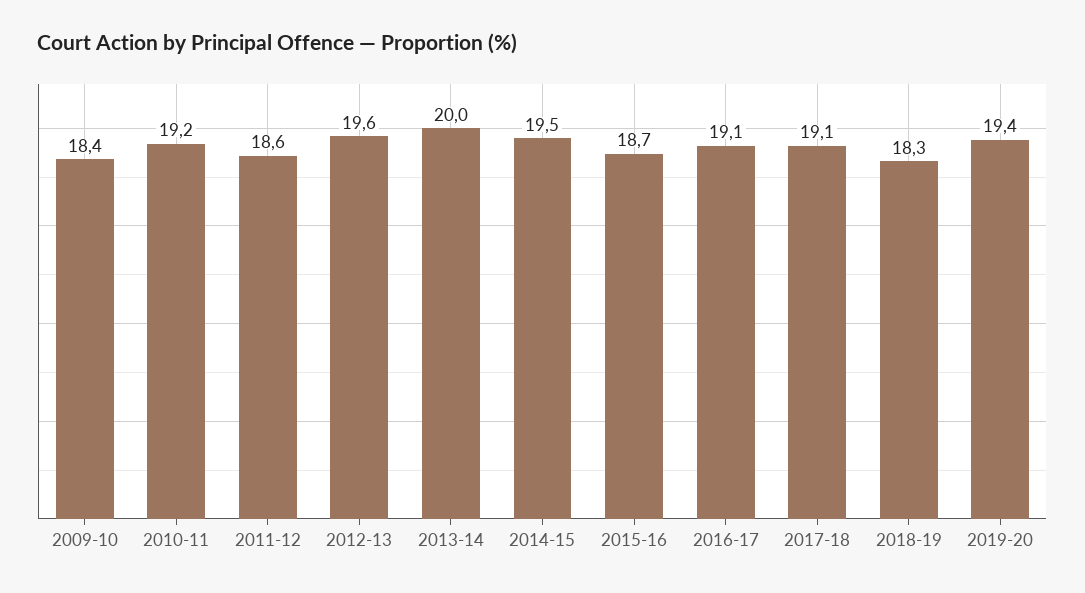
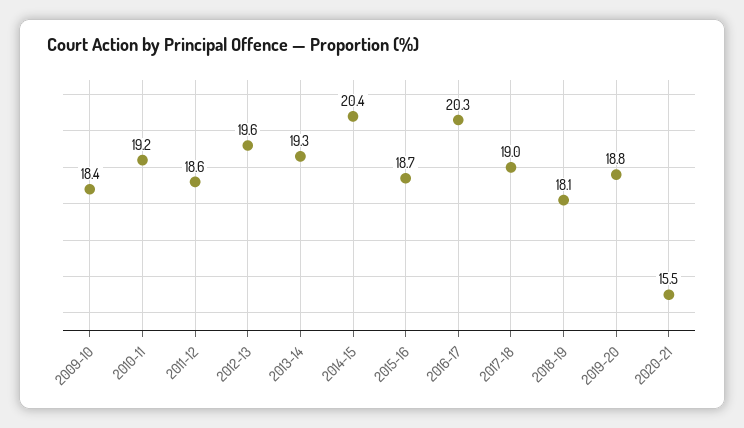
2013-14: 20 -> 19.3
2014-15: 19.5 -> 20.4
2016-17: 19.1 -> 20.3
2017-18: 19.1 -> 19
2018-19: 18.3 -> 18.1
2019-20: 19.4 -> 18.8
2020-21: none -> 15.5

